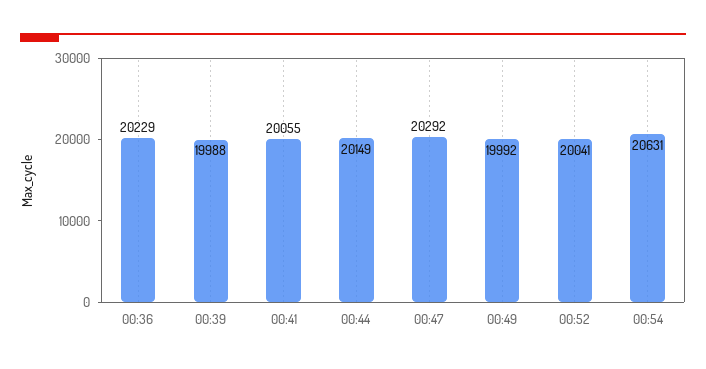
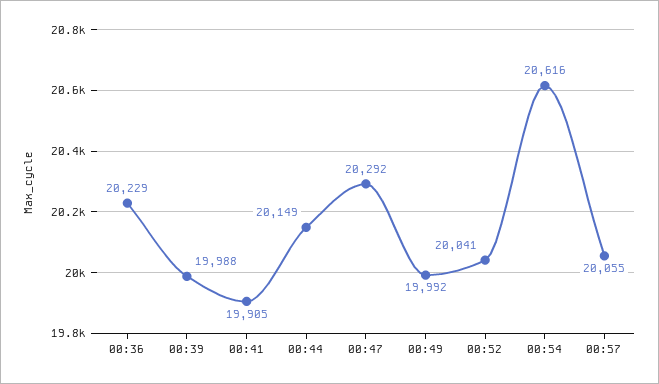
00:41: 20055 -> 19905
00:54: 20631 -> 20616
00:57: none -> 20055

